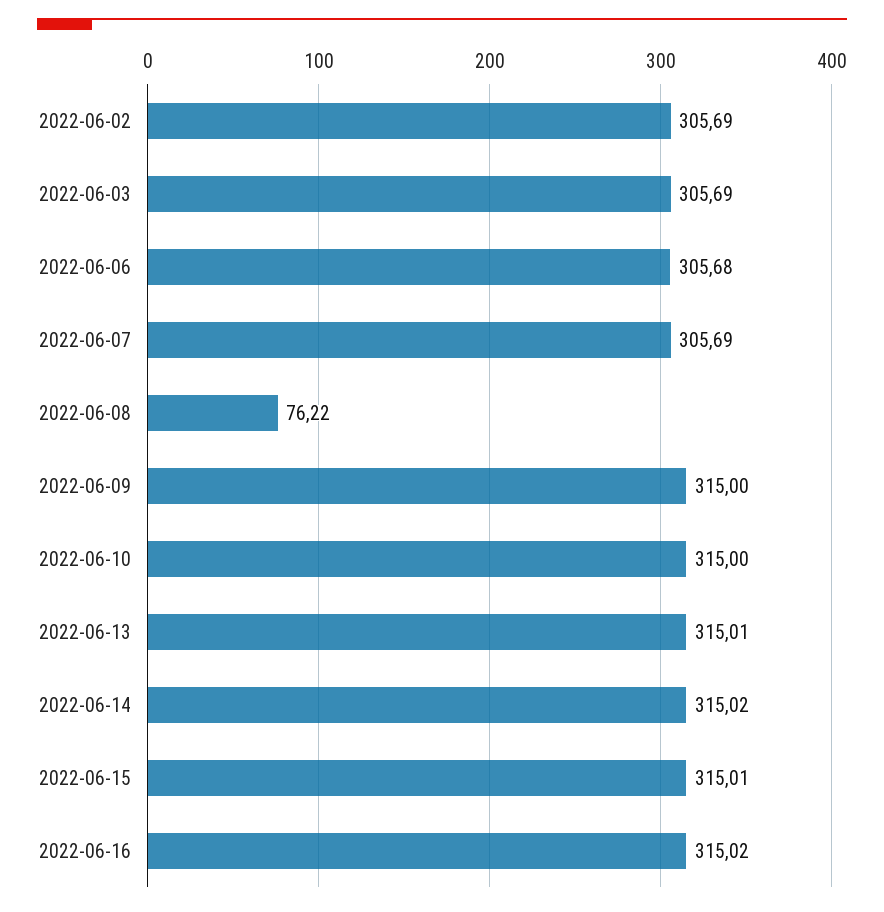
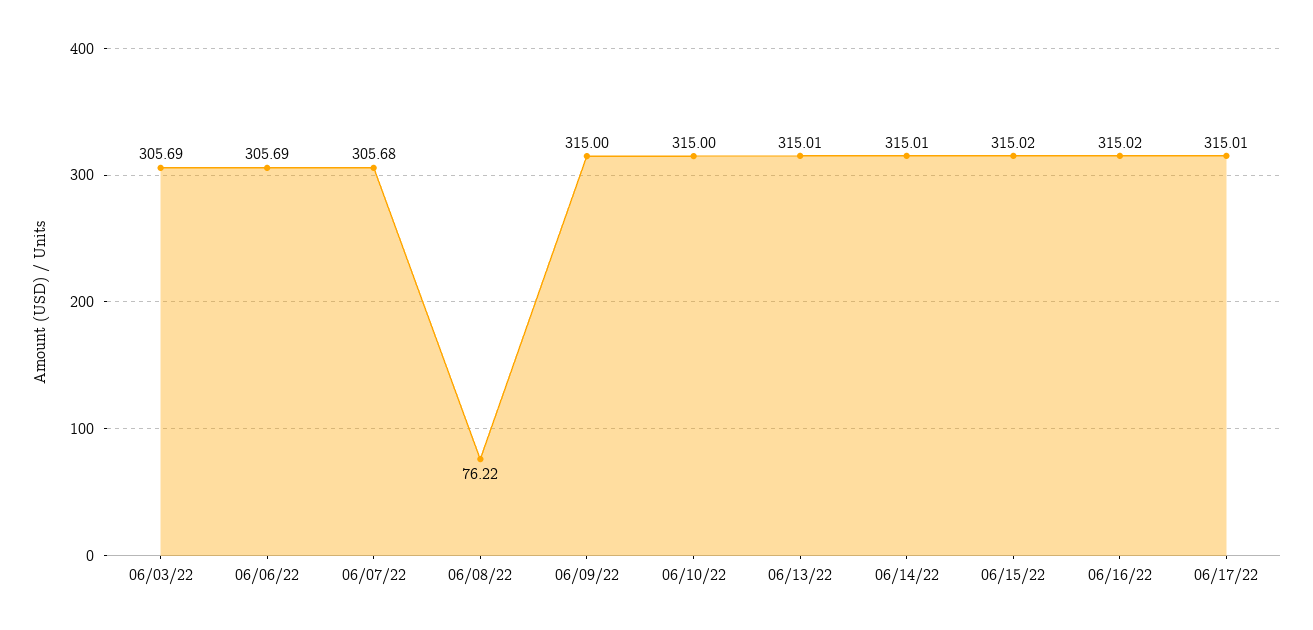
2022-06-02: 305.69 -> none
2022-06-06: 305.68 -> 305.69
2022-06-07: 305.69 -> 305.68
2022-06-14: 315.02 -> 315.01
2022-06-15: 315.01 -> 315.02
06/17/22: none -> 315.01

